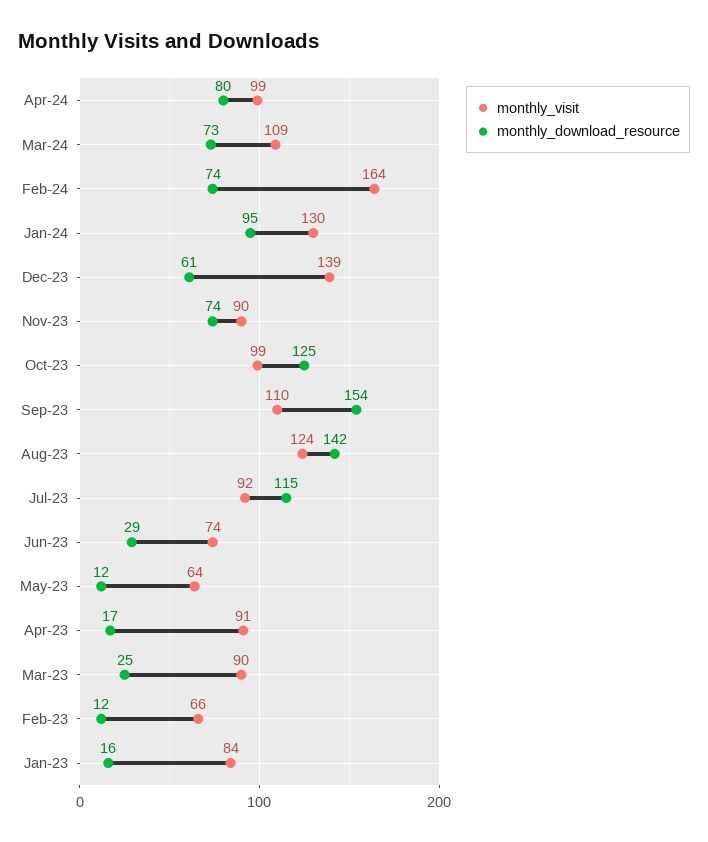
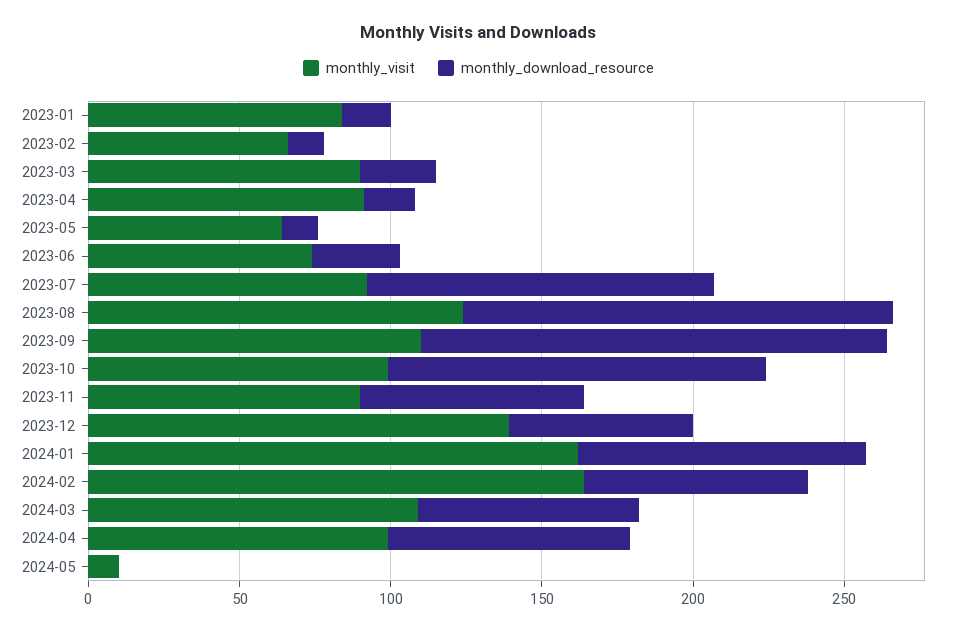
monthly_visit, Jan-24: 130 -> 160
monthly_visit, 2024-05: none -> 10
monthly_download_resource, 2024-05: none -> 0

